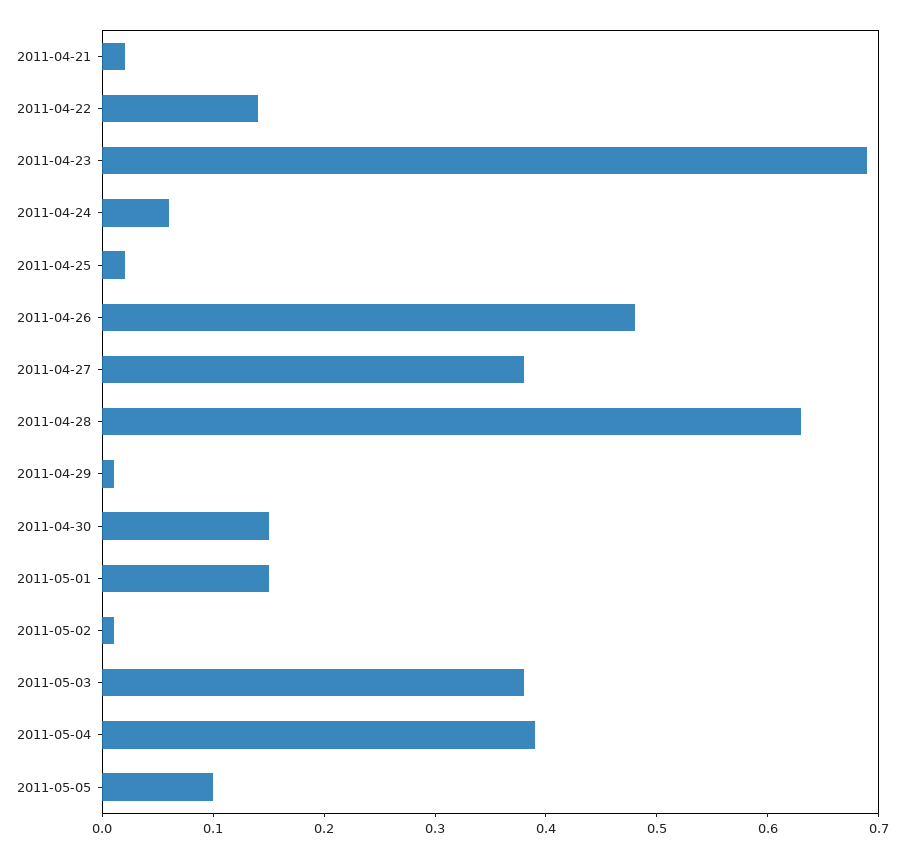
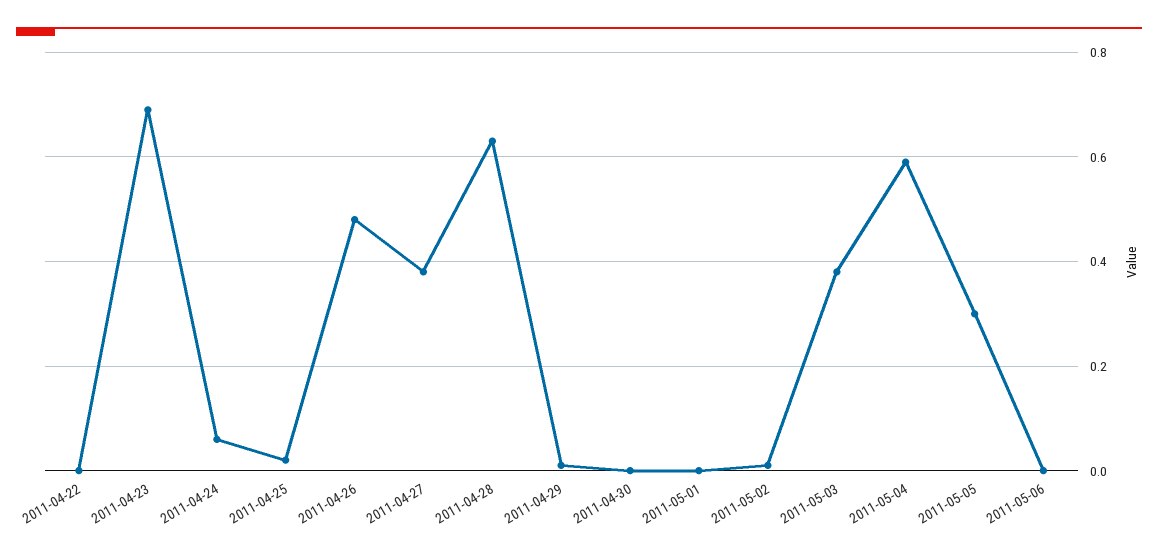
2011-04-21: 0.02 -> none
2011-04-22: 0.14 -> 0
2011-04-30: 0.15 -> 0
2011-05-01: 0.15 -> 0
2011-05-04: 0.39 -> 0.6
2011-05-05: 0.1 -> 0.3
2011-05-06: none -> 0

